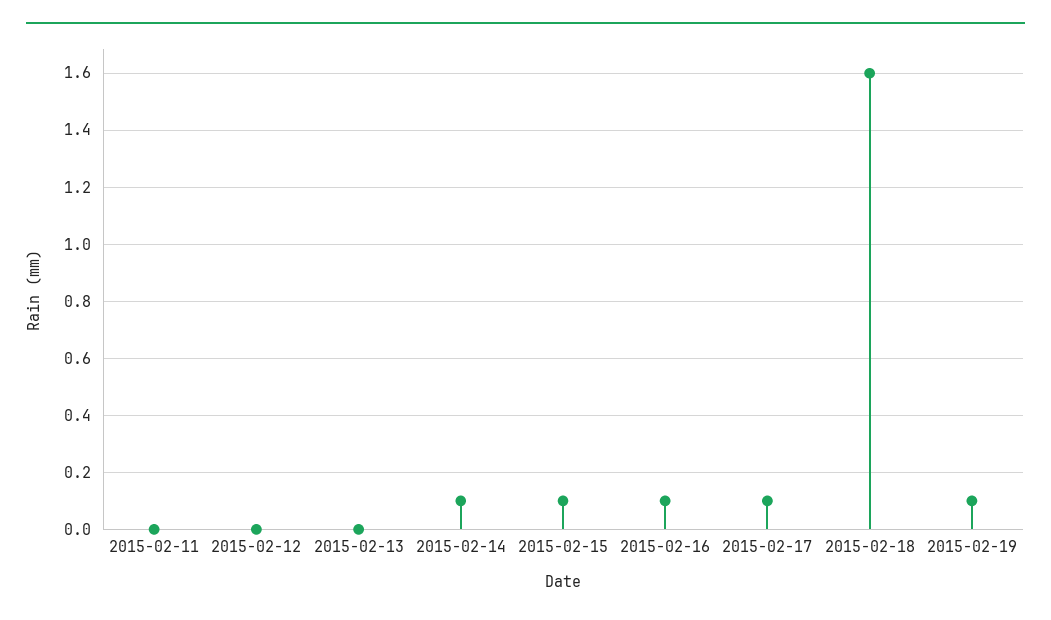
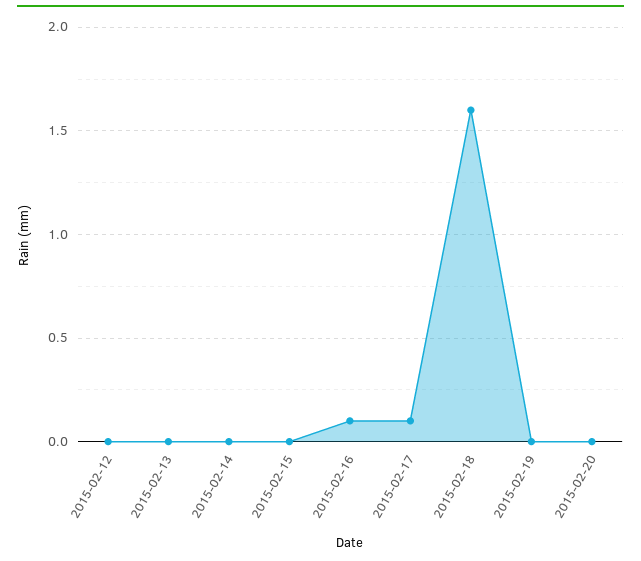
2015-02-11: 0 -> none
2015-02-14: 0.1 -> 0
2015-02-15: 0.1 -> 0
2015-02-19: 0.1 -> 0
2015-02-20: none -> 0

